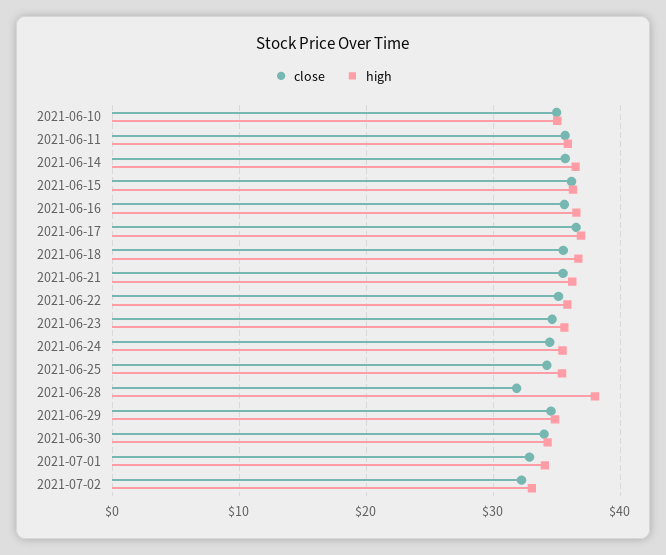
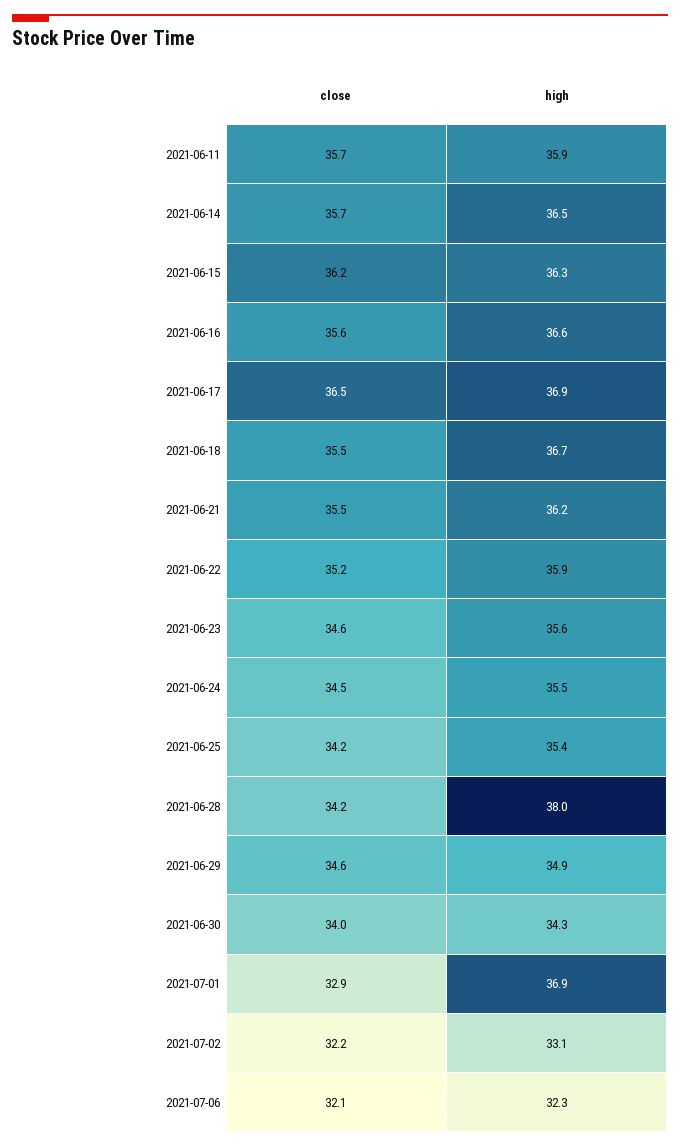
close, 2021-06-10: 35 -> none
high, 2021-06-10: 35 -> none
close, 2021-06-28: 32 -> 34.2
high, 2021-07-01: 34 -> 36.9
close, 2021-07-06: none -> 32.1
high, 2021-07-06: none -> 32.3

